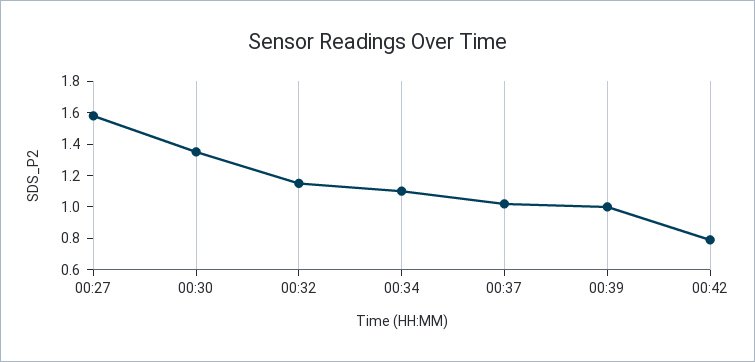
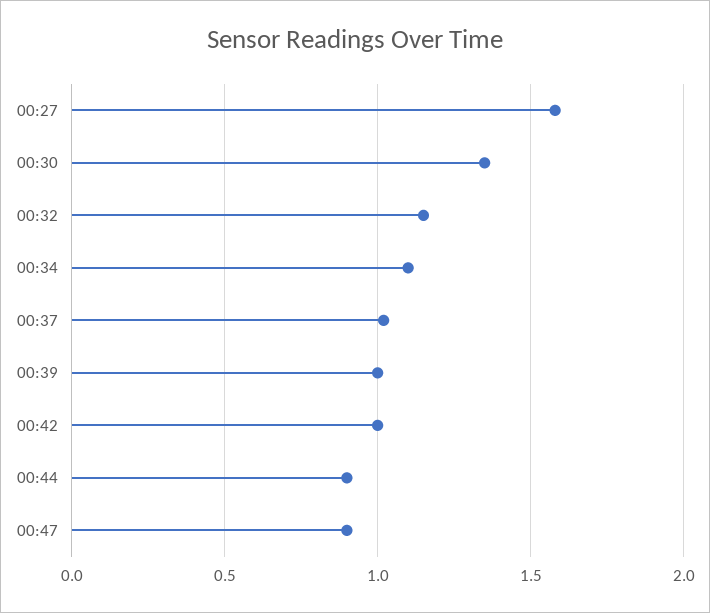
00:42: 0.8 -> 1
00:44: none -> 0.9
00:47: none -> 0.9

